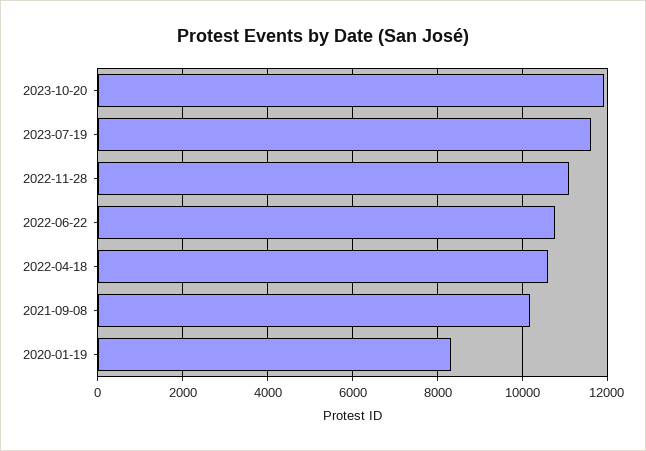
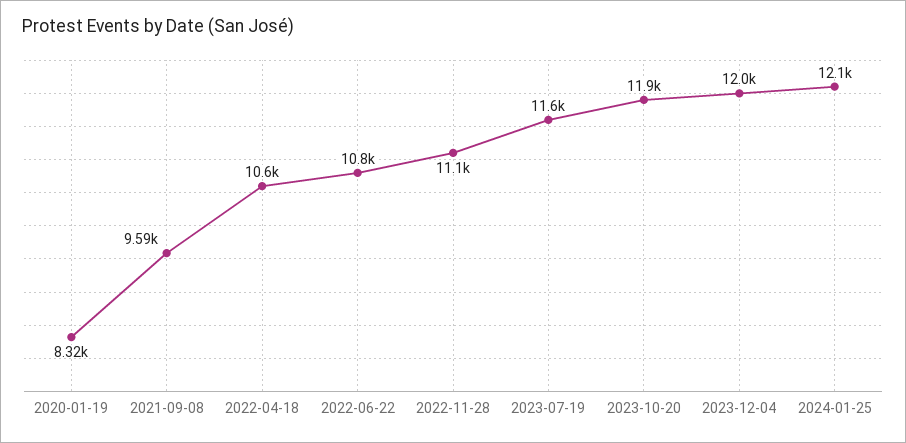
2021-09-08: 10200 -> 9590
2023-12-04: none -> 12000
2024-01-25: none -> 12100

